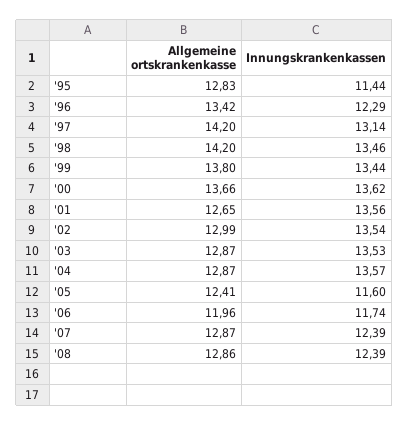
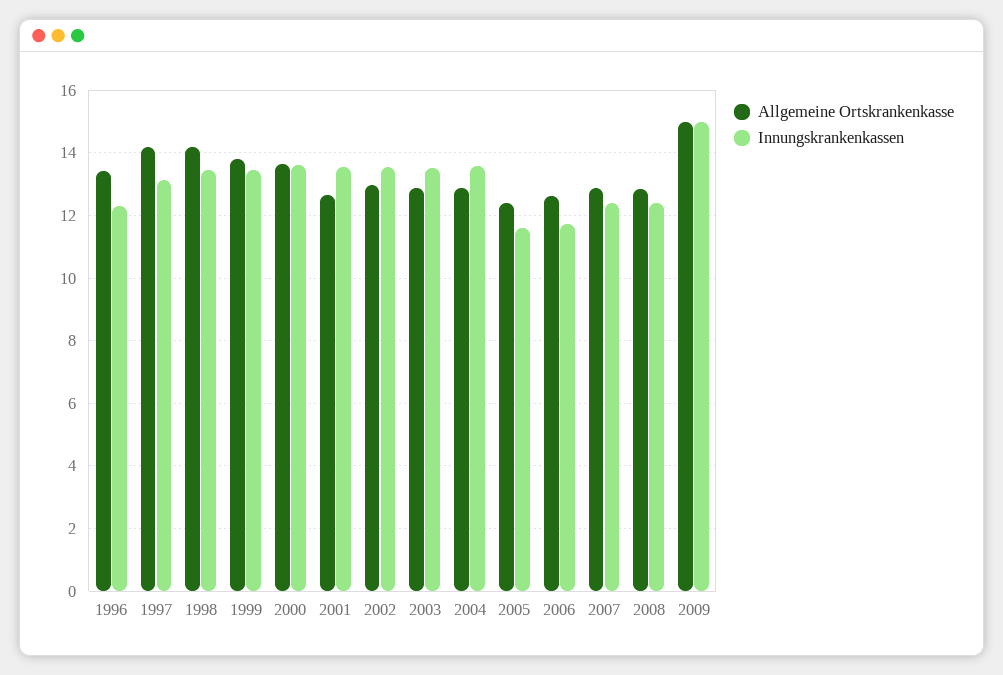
Allgemeine ortskrankenkasse, '95: 12.83 -> none
Innungskrankenkassen, '95: 11.44 -> none
Allgemeine ortskrankenkasse, '06: 11.96 -> 12.6
Allgemeine ortskrankenkasse, 2009: none -> 15
Innungskrankenkassen, 2009: none -> 15

